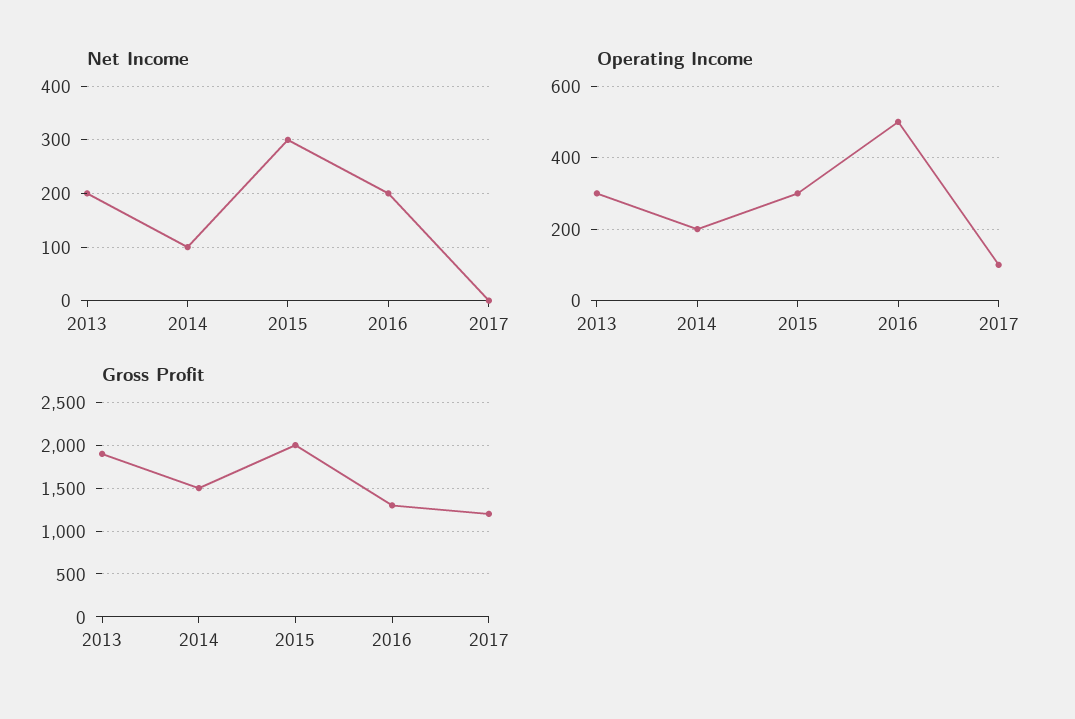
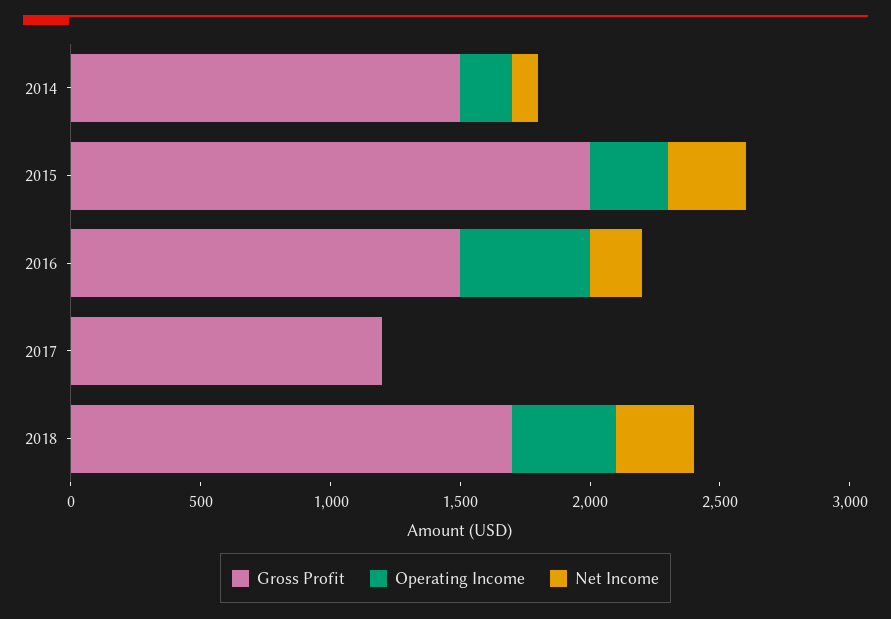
Net Income, 2013: 200 -> none
Operating Income, 2013: 300 -> none
Operating Income, 2017: 100 -> 0
Gross Profit, 2013: 1900 -> none
Gross Profit, 2016: 1300 -> 1500
Gross Profit, 2018: none -> 1700
Operating Income, 2018: none -> 400
Net Income, 2018: none -> 300

